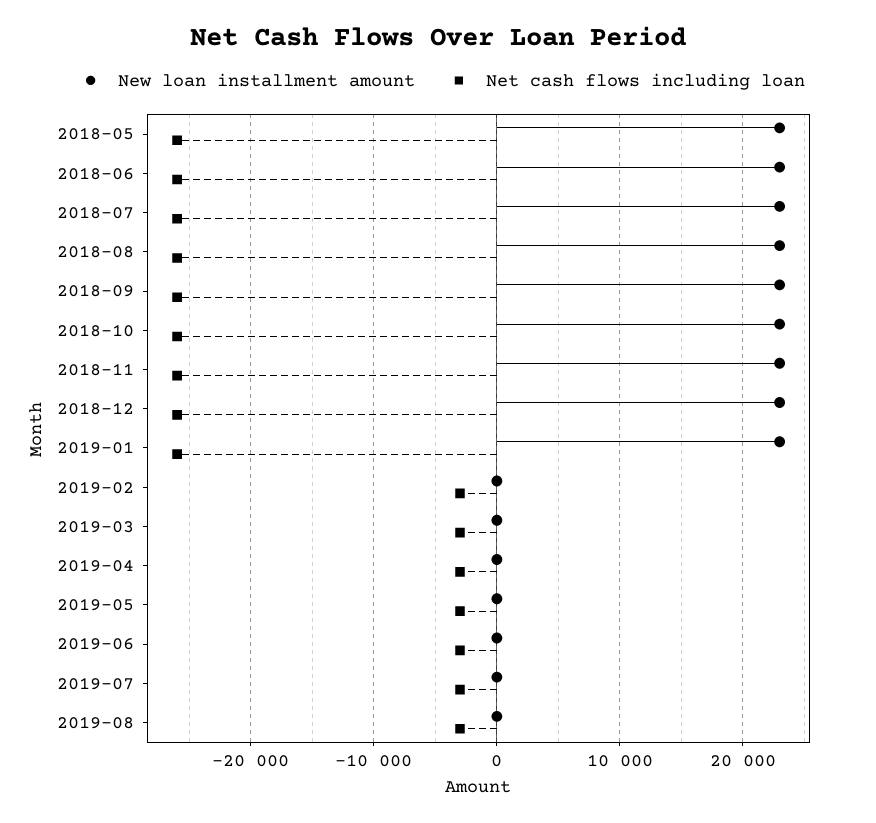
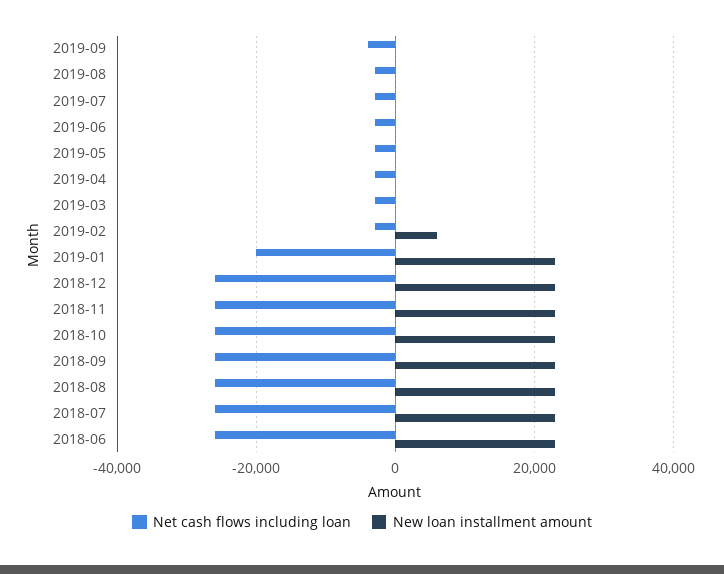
New loan installment amount, 2018-05: 23000 -> none
Net cash flows including loan, 2018-05: -26000 -> none
Net cash flows including loan, 2019-01: -26000 -> -20000
New loan installment amount, 2019-02: 0 -> 6000
Net cash flows including loan, 2019-09: none -> -4000
New loan installment amount, 2019-09: none -> 0

